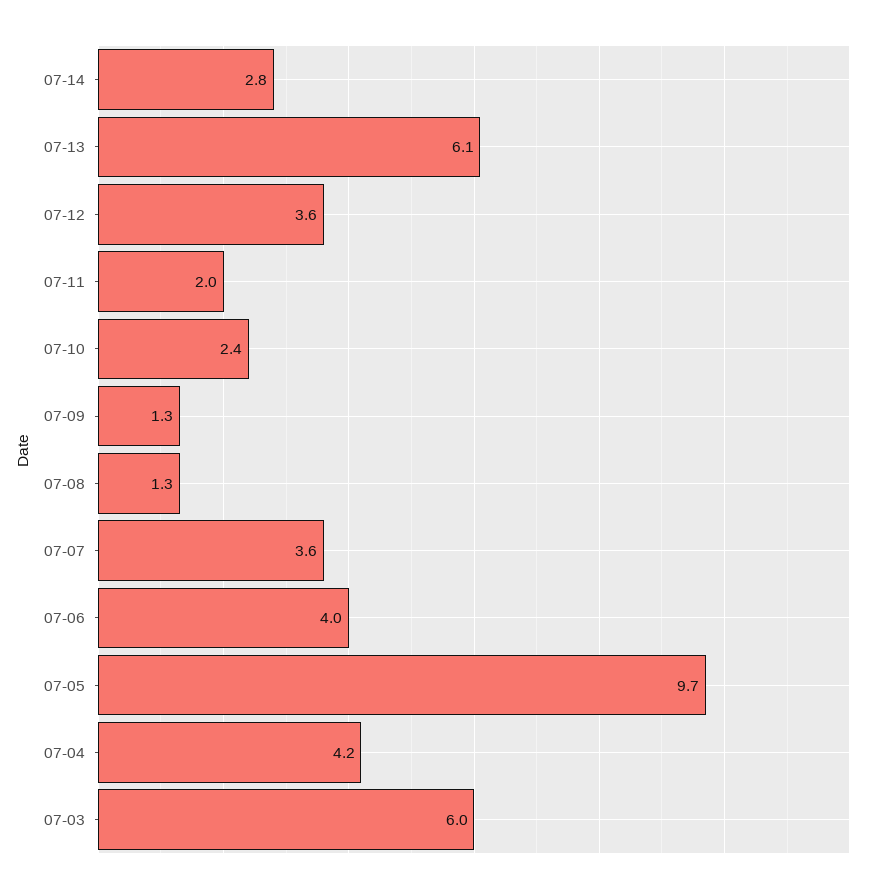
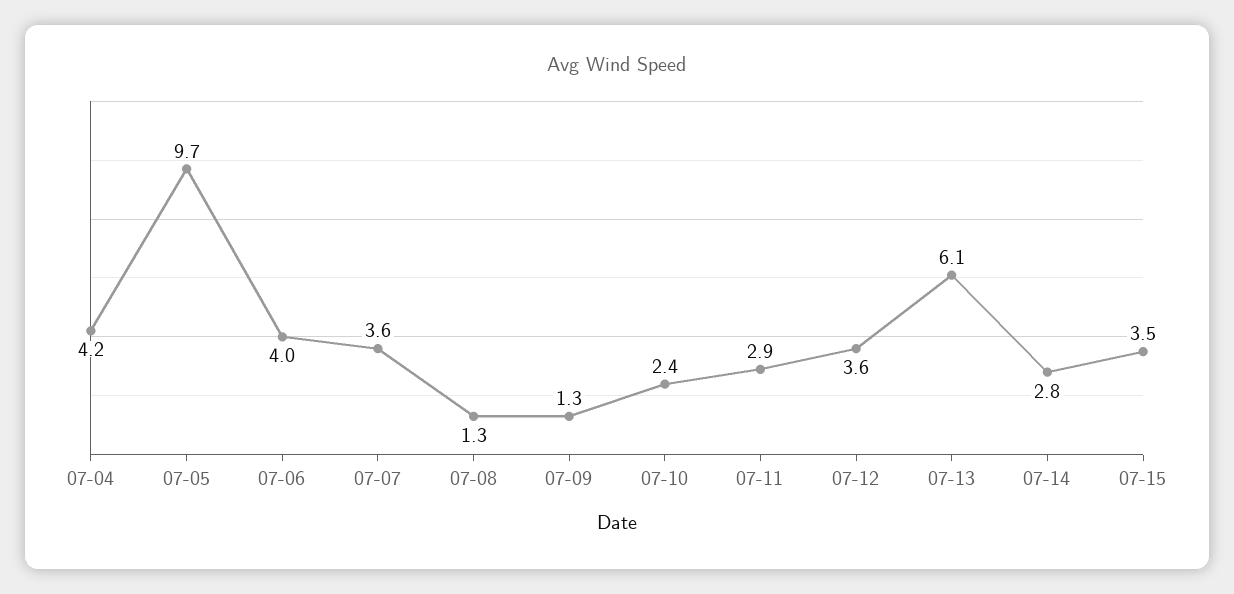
07-11: 2 -> 2.9
07-03: 6 -> none
07-15: none -> 3.5

